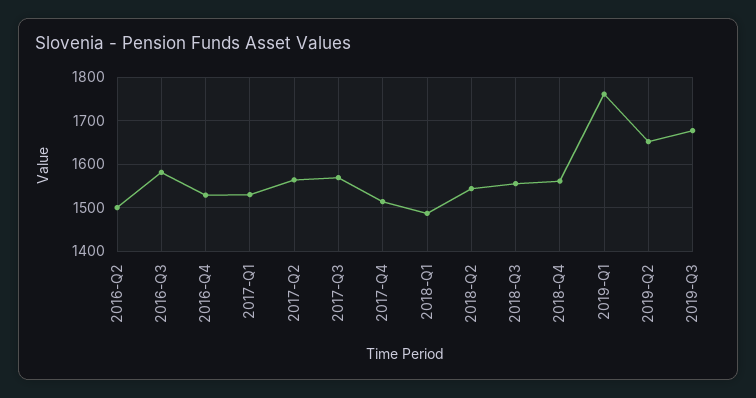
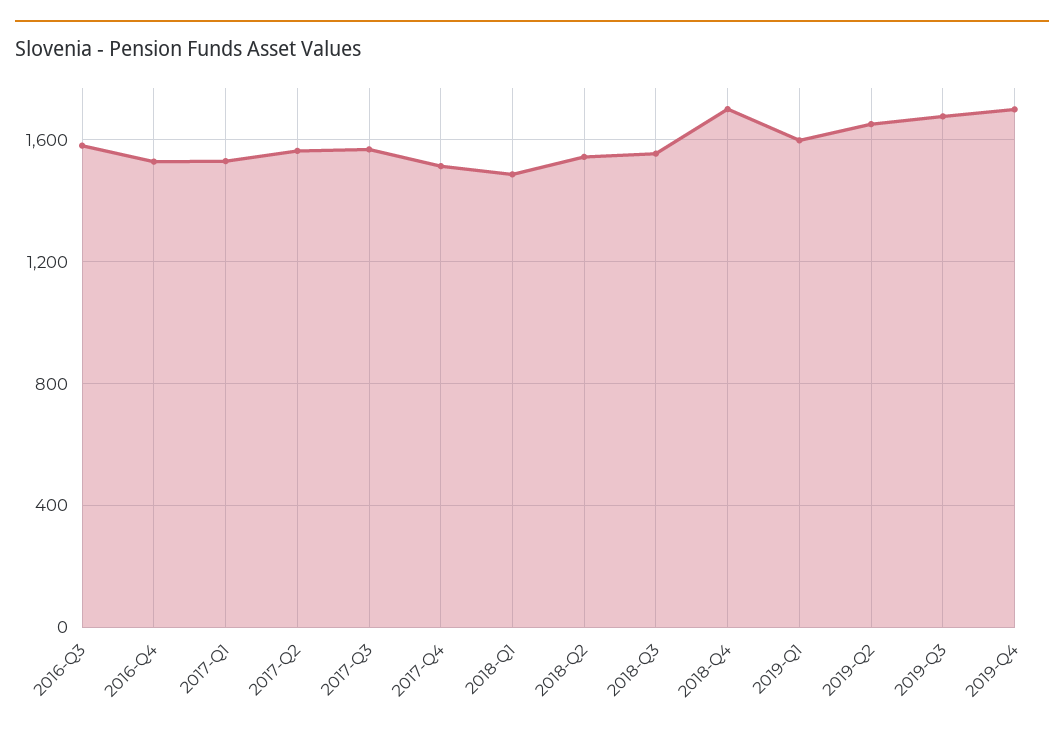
2016-Q2: 1500 -> none
2018-Q4: 1560 -> 1700
2019-Q1: 1760 -> 1600
2019-Q4: none -> 1700

